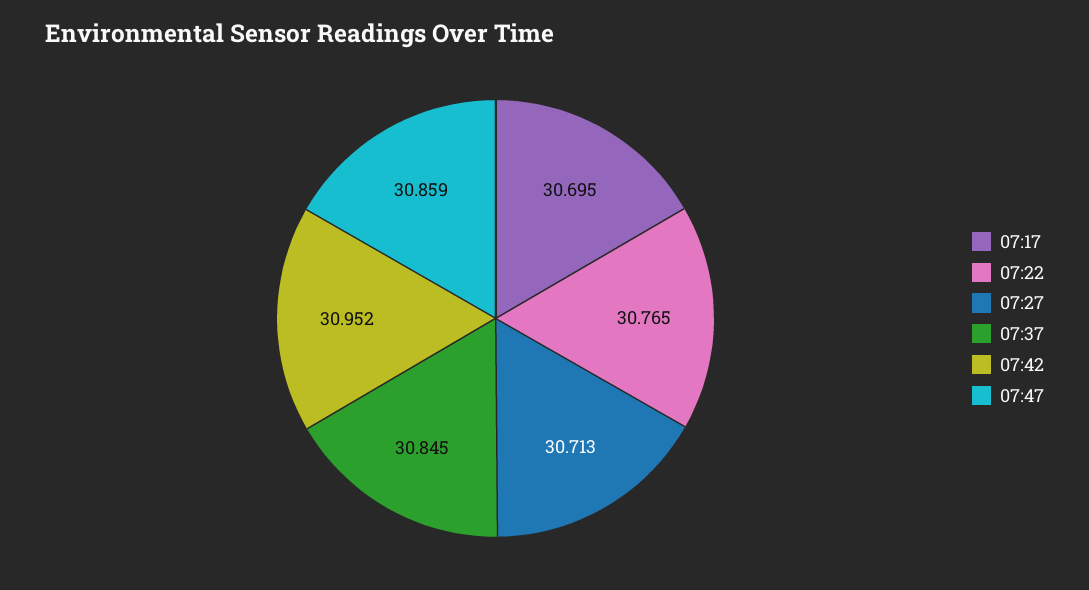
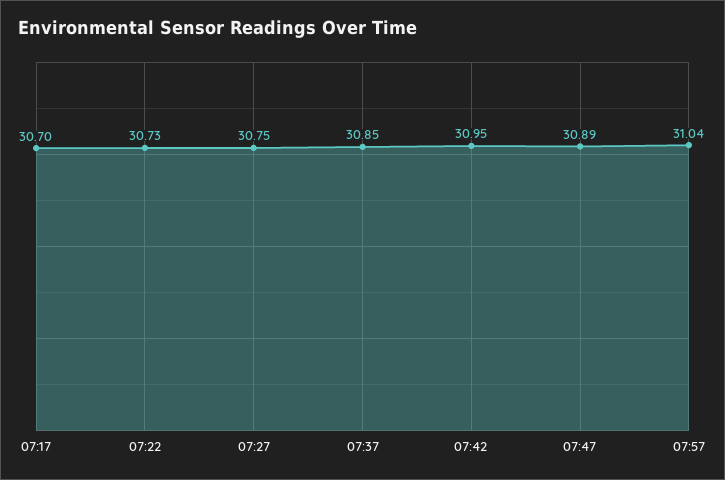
07:22: 30.765 -> 30.73
07:27: 30.713 -> 30.75
07:47: 30.859 -> 30.89
07:57: none -> 31.04

